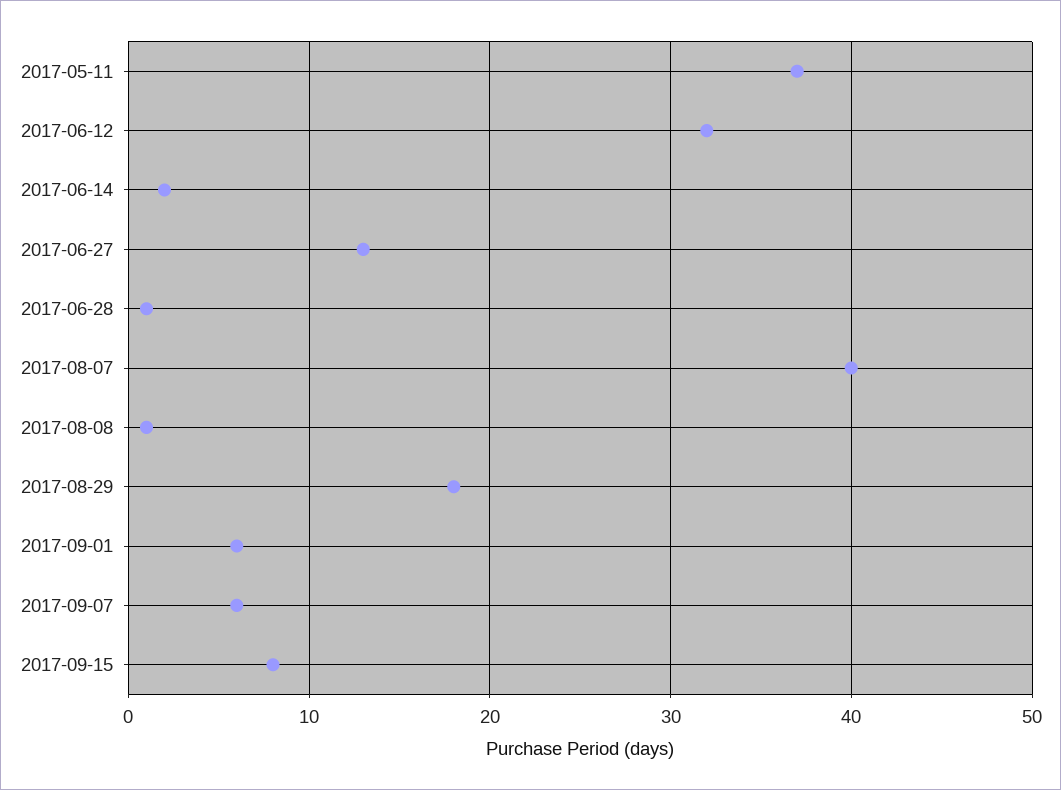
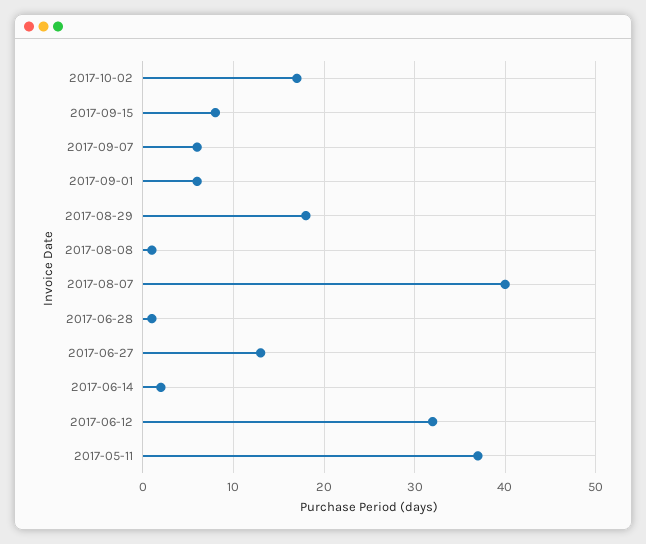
2017-10-02: none -> 17

